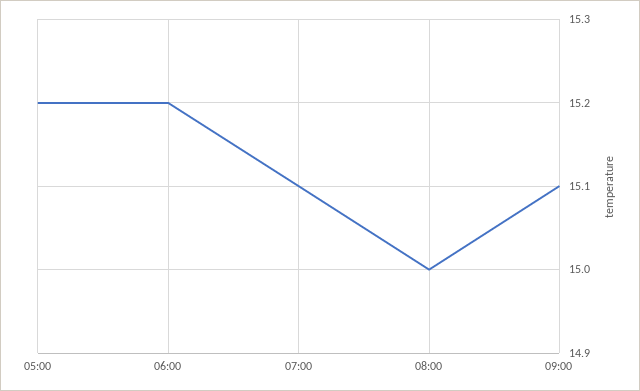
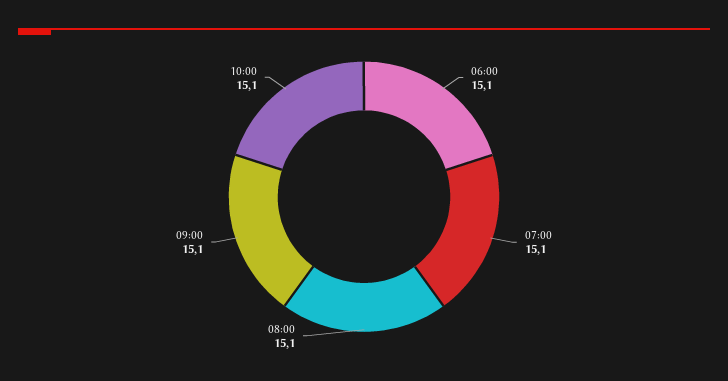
05:00: 15.2 -> none
06:00: 15.2 -> 15.1
08:00: 15 -> 15.1
10:00: none -> 15.1

